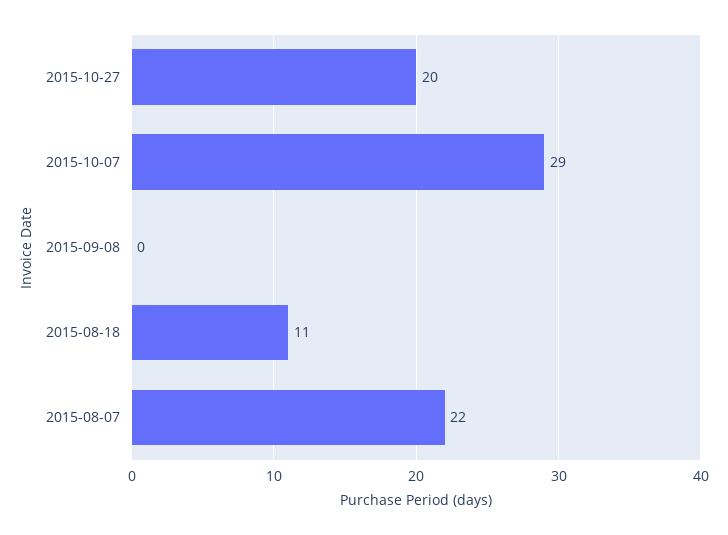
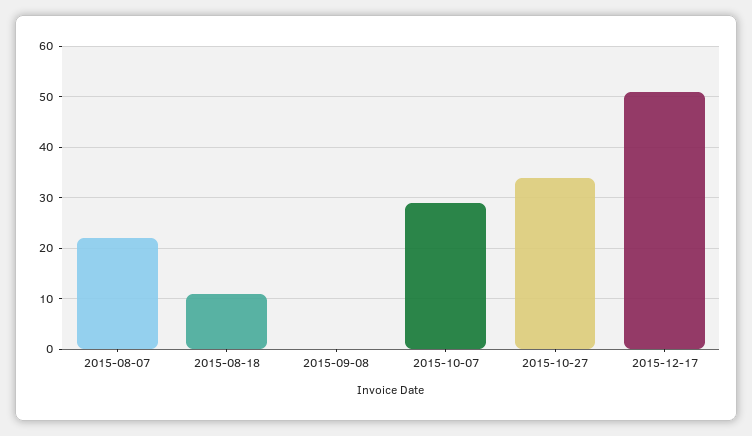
2015-10-27: 20 -> 35
2015-12-17: none -> 50

